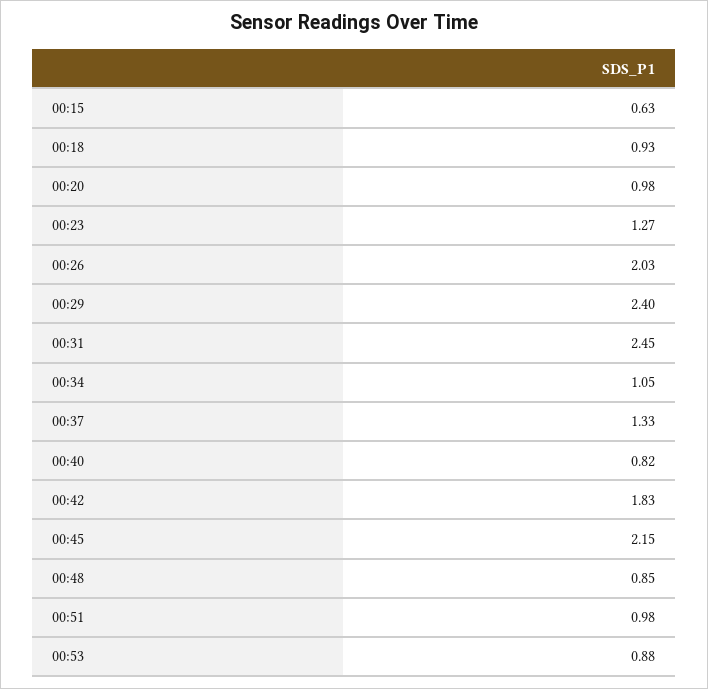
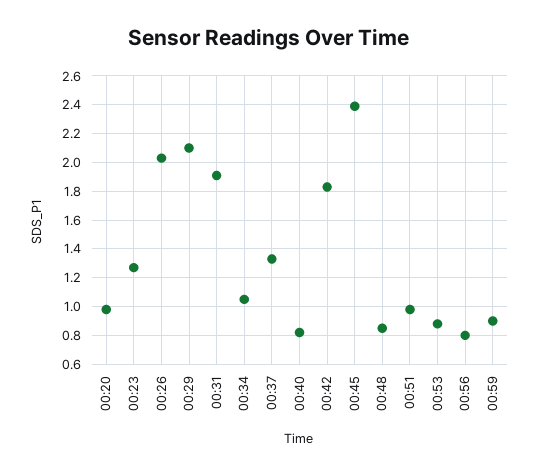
00:15: 0.63 -> none
00:18: 0.93 -> none
00:29: 2.4 -> 2.1
00:31: 2.45 -> 1.9
00:45: 2.15 -> 2.4
00:56: none -> 0.8
00:59: none -> 0.9

